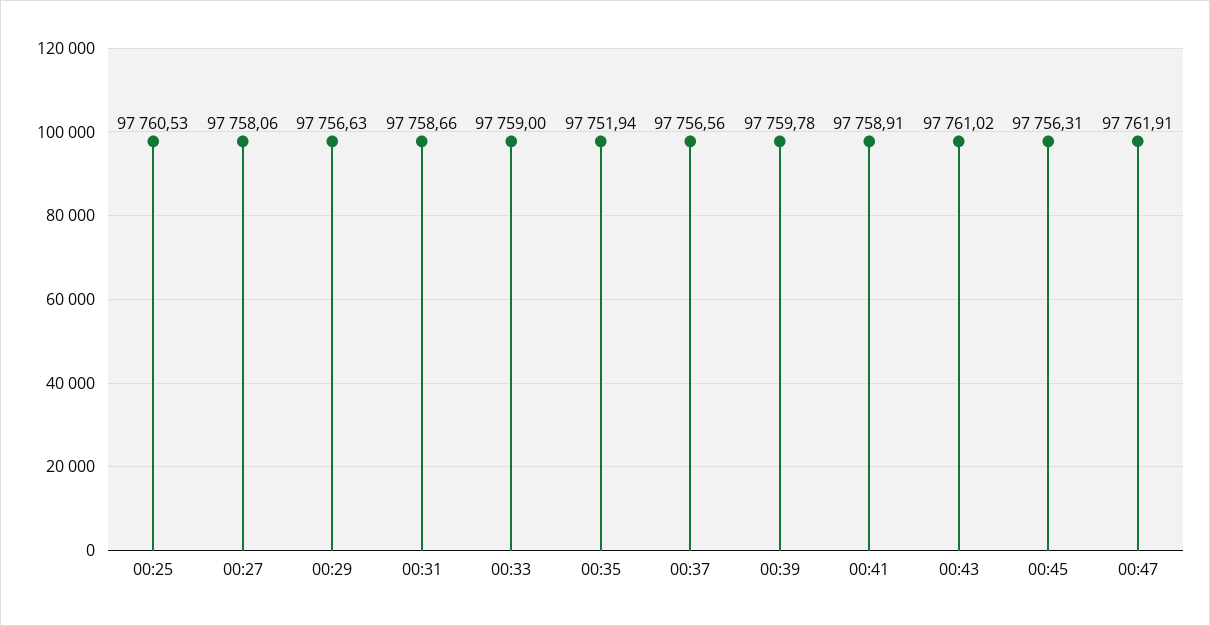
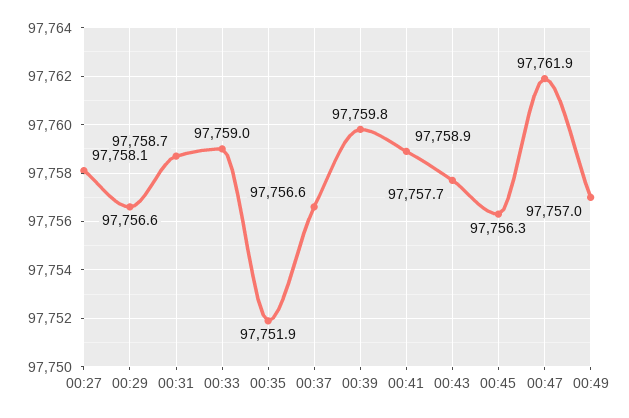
00:25: 97760.53 -> none
00:43: 97761.02 -> 97757.7
00:49: none -> 97757

